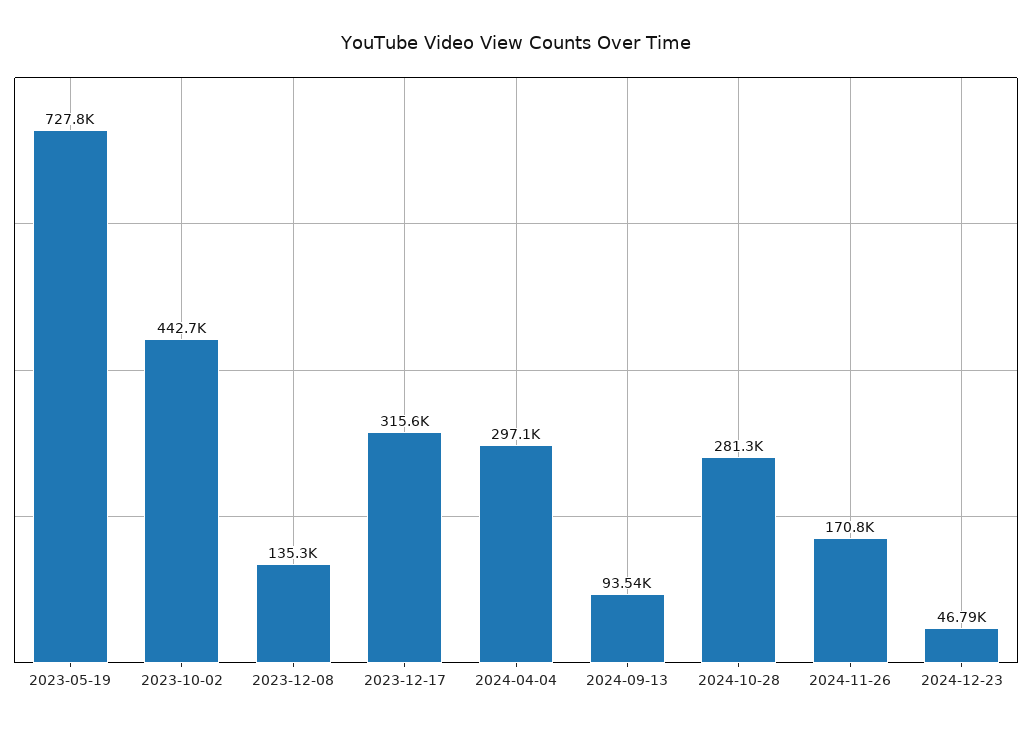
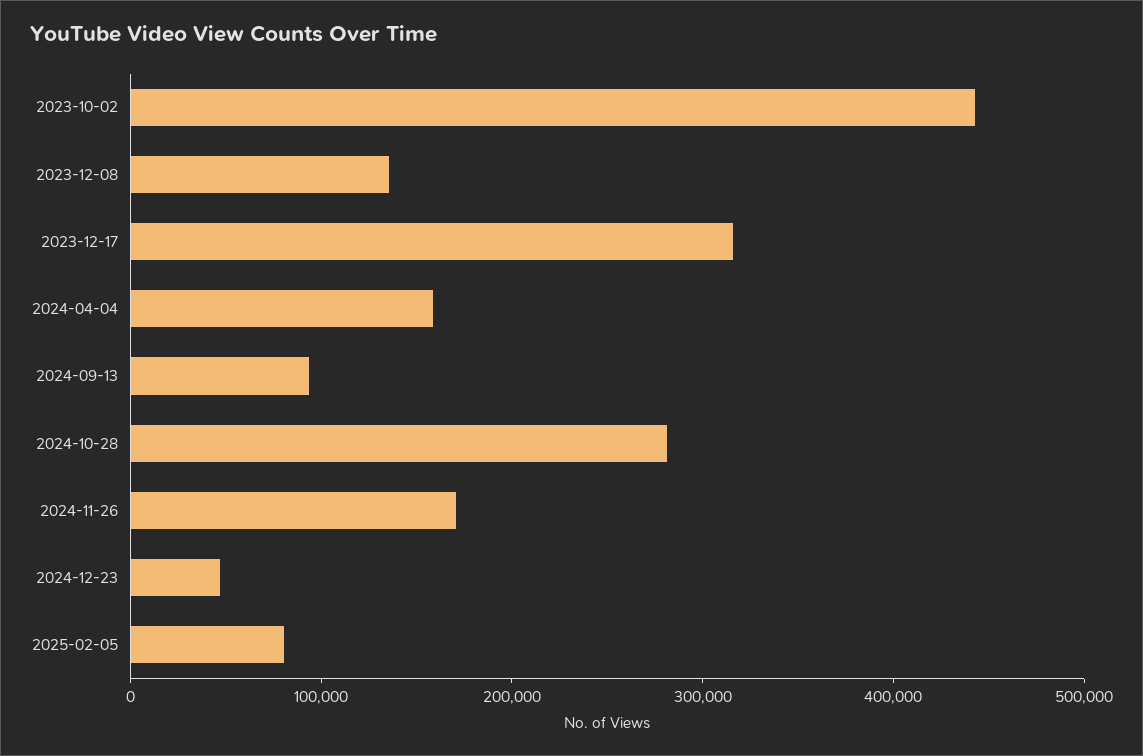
2023-05-19: 727800 -> none
2024-04-04: 297100 -> 160000
2025-02-05: none -> 80000

